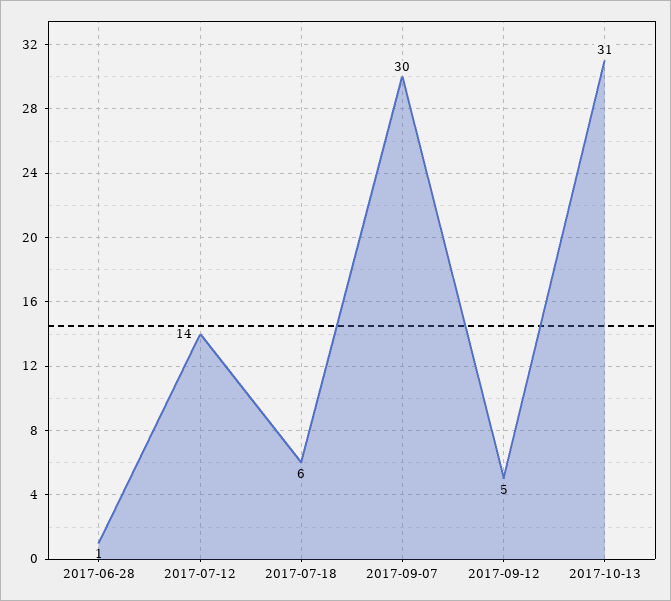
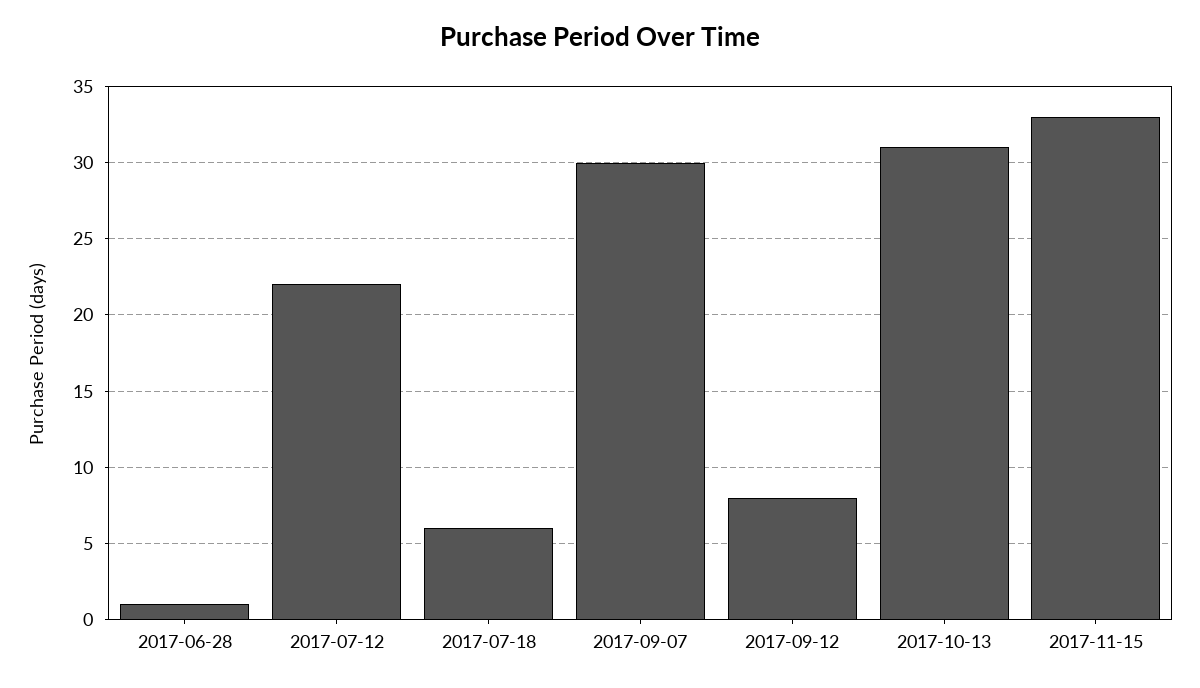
2017-07-12: 14 -> 22
2017-09-12: 5 -> 8
2017-11-15: none -> 33

